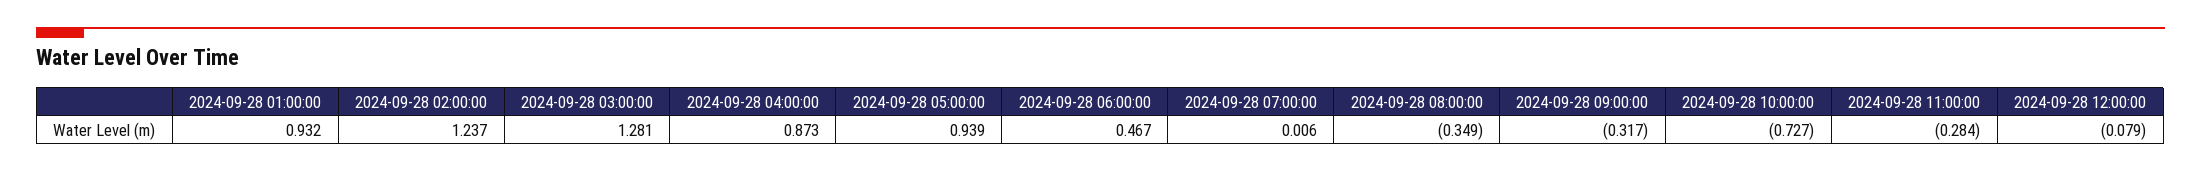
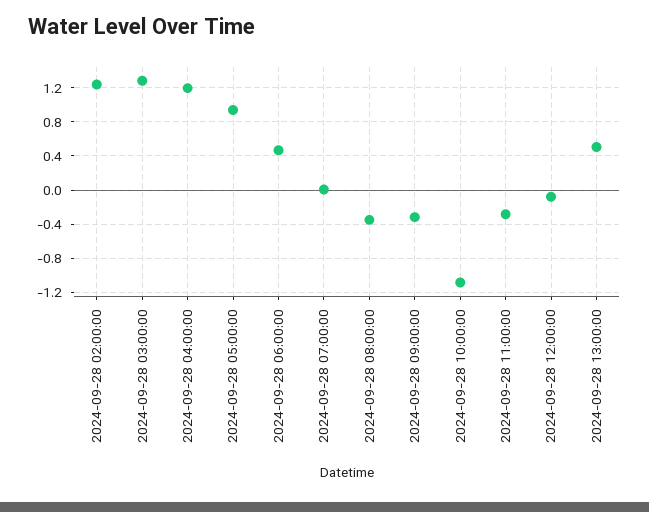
2024-09-28 01:00:00: 0.932 -> none
2024-09-28 04:00:00: 0.873 -> 1.2
2024-09-28 10:00:00: -0.727 -> -1.1
2024-09-28 13:00:00: none -> 0.5

